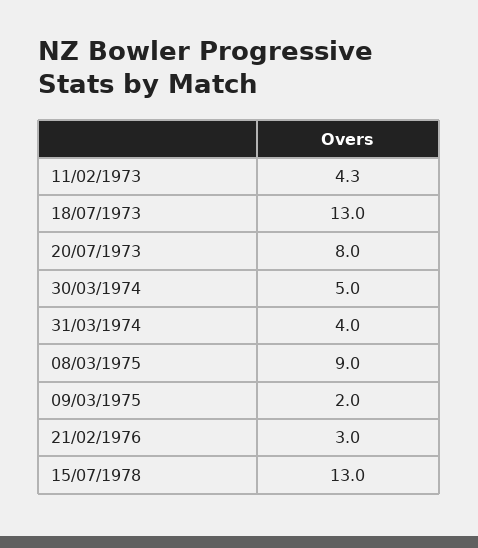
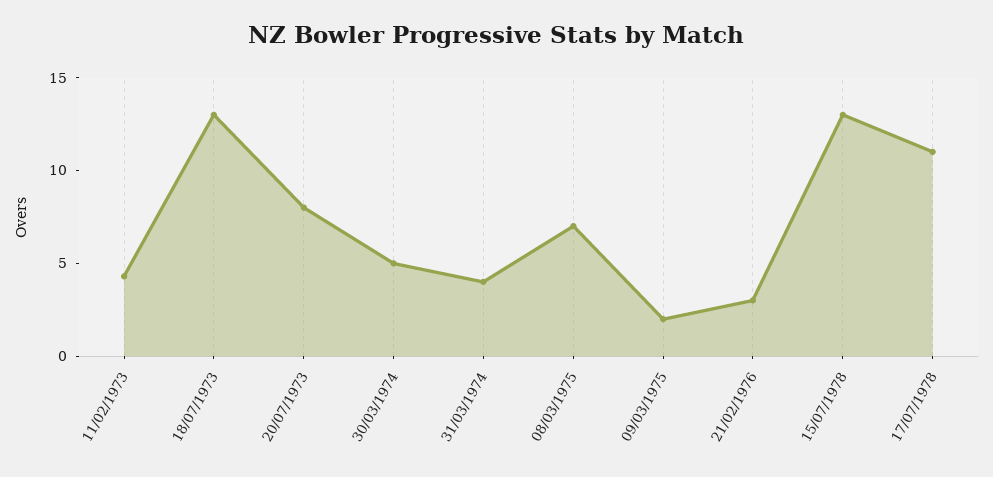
08/03/1975: 9 -> 7
17/07/1978: none -> 11

